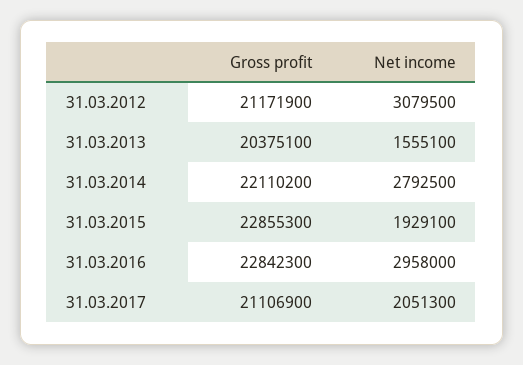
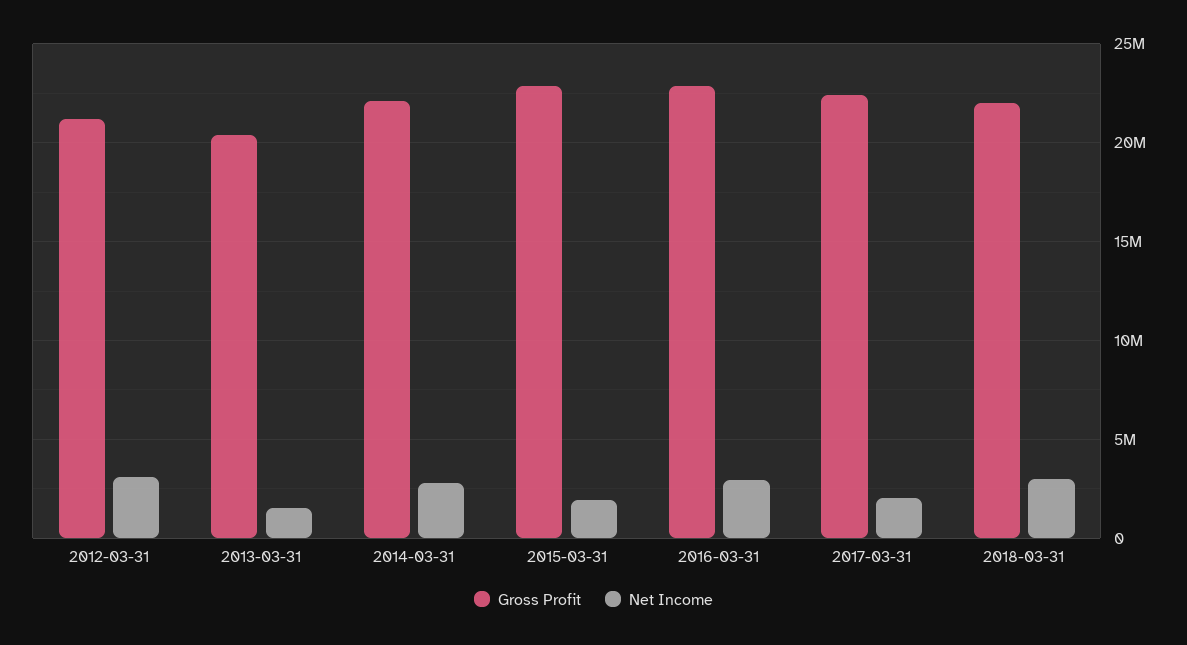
Gross profit, 31.03.2017: 21106900 -> 22500000
Gross profit, 2018-03-31: none -> 22000000
Net income, 2018-03-31: none -> 3000000

